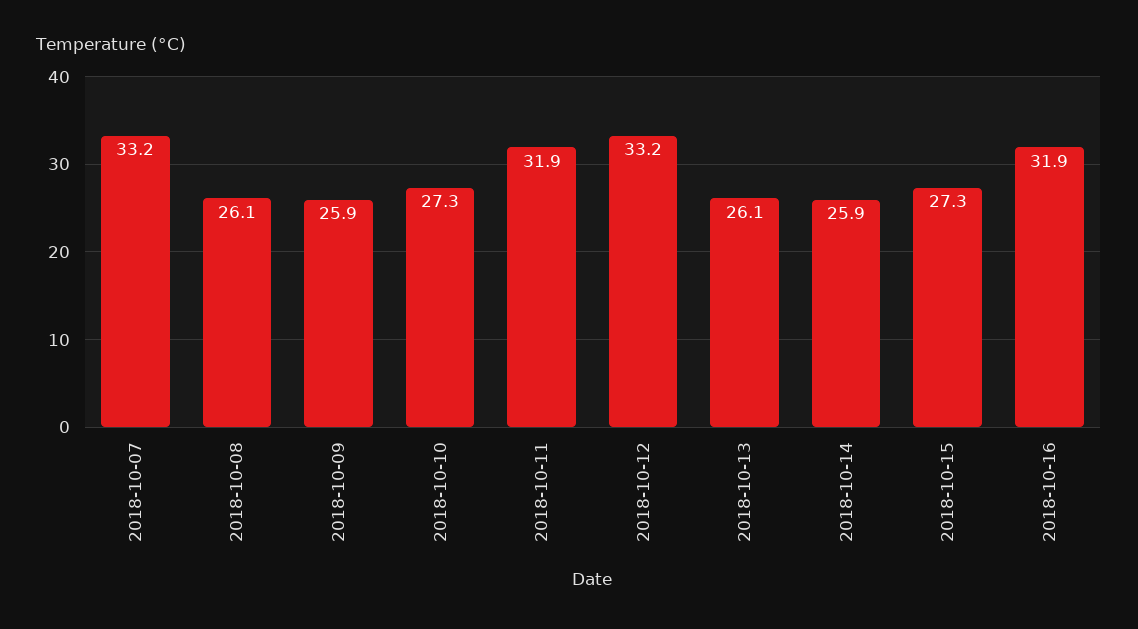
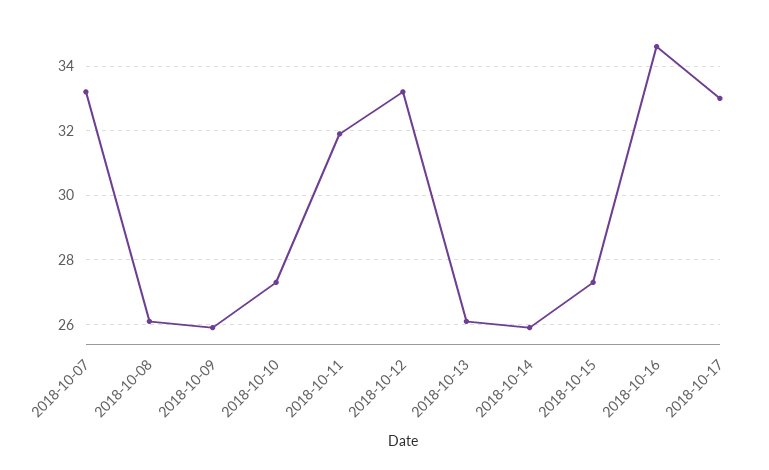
2018-10-16: 31.9 -> 34.5
2018-10-17: none -> 33

